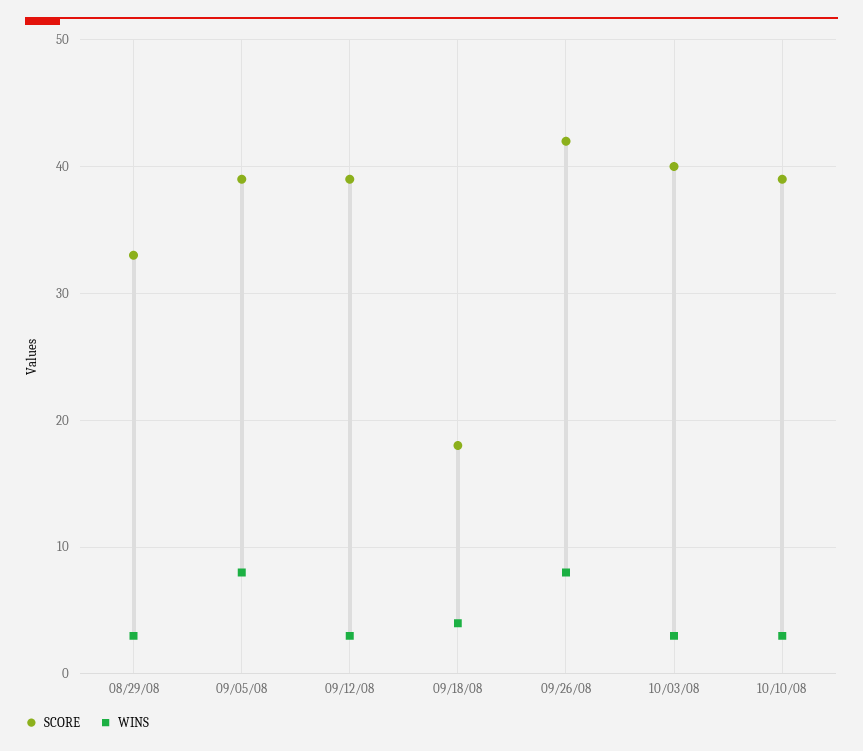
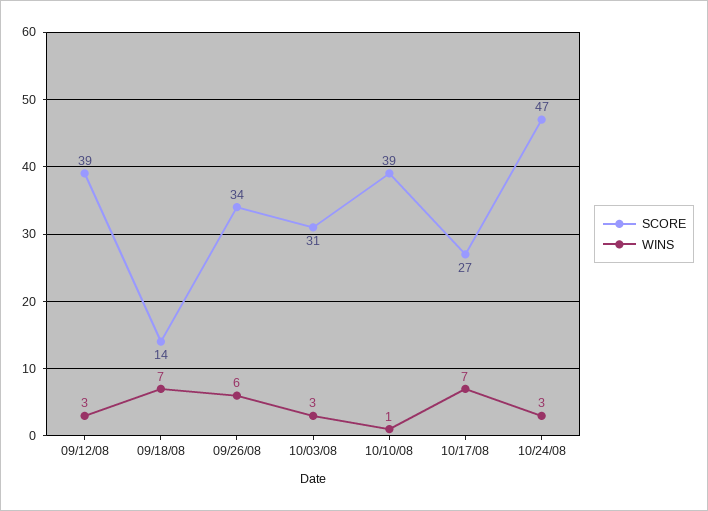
SCORE, 08/29/08: 33 -> none
WINS, 08/29/08: 3 -> none
SCORE, 09/05/08: 39 -> none
WINS, 09/05/08: 8 -> none
SCORE, 09/18/08: 18 -> 14
WINS, 09/18/08: 4 -> 7
SCORE, 09/26/08: 42 -> 34
WINS, 09/26/08: 8 -> 6
SCORE, 10/03/08: 40 -> 31
WINS, 10/10/08: 3 -> 1
SCORE, 10/17/08: none -> 27
WINS, 10/17/08: none -> 7
SCORE, 10/24/08: none -> 47
WINS, 10/24/08: none -> 3

